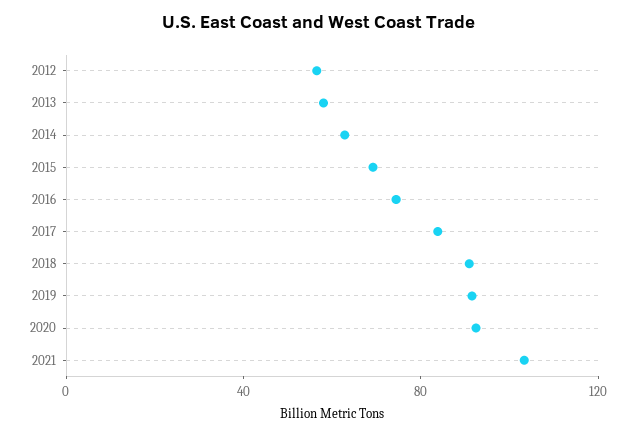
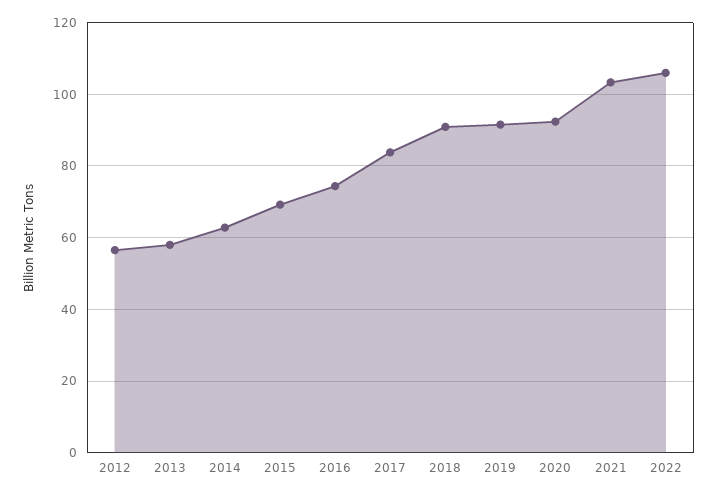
2022: none -> 106

